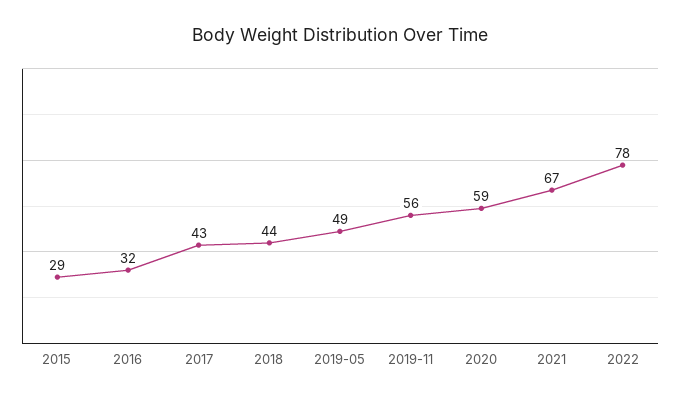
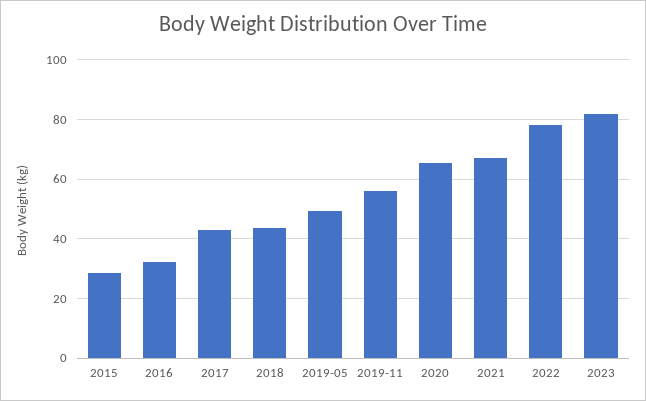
2020: 59 -> 65
2023: none -> 82.5

